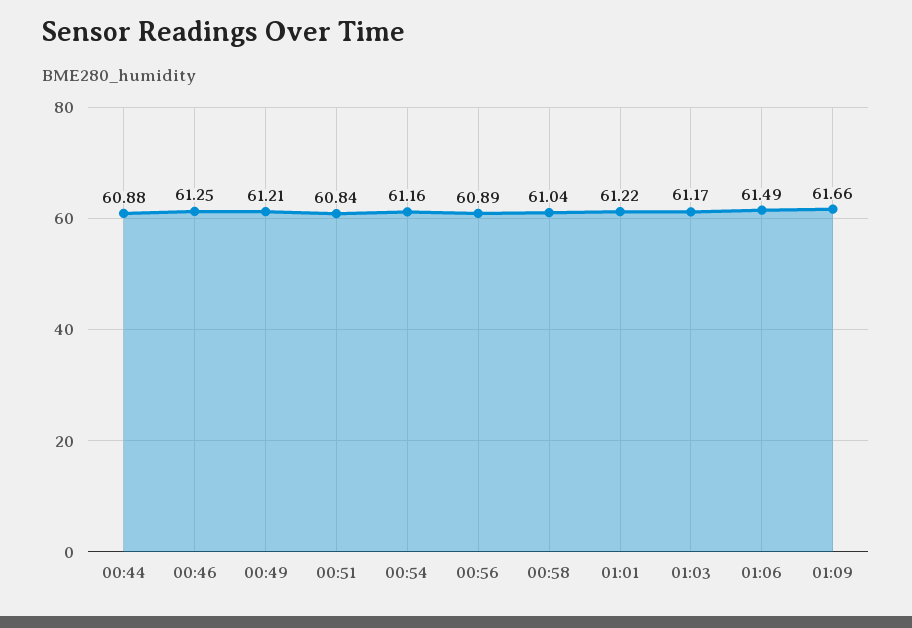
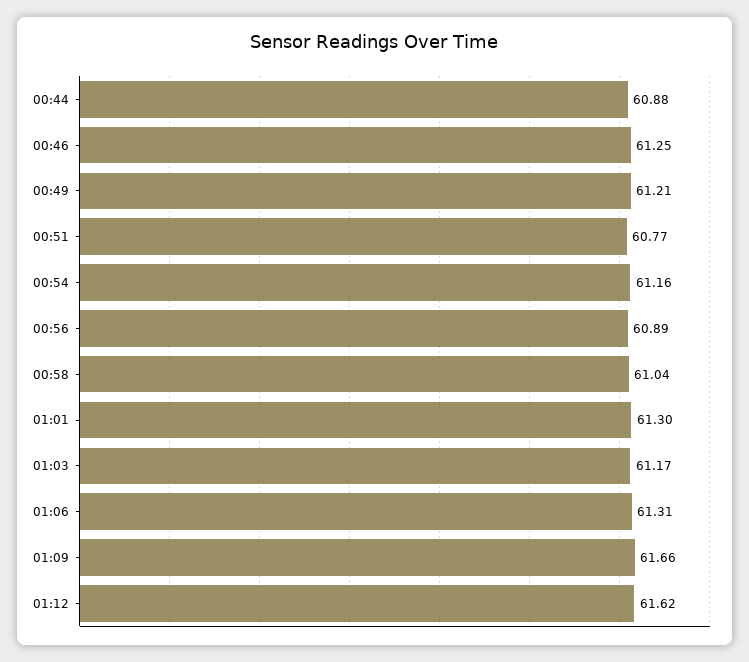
00:51: 60.84 -> 60.77
01:01: 61.22 -> 61.3
01:06: 61.49 -> 61.31
01:12: none -> 61.62

